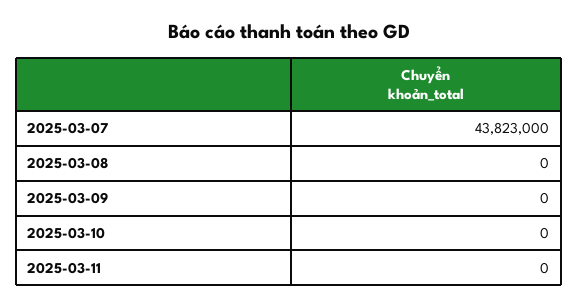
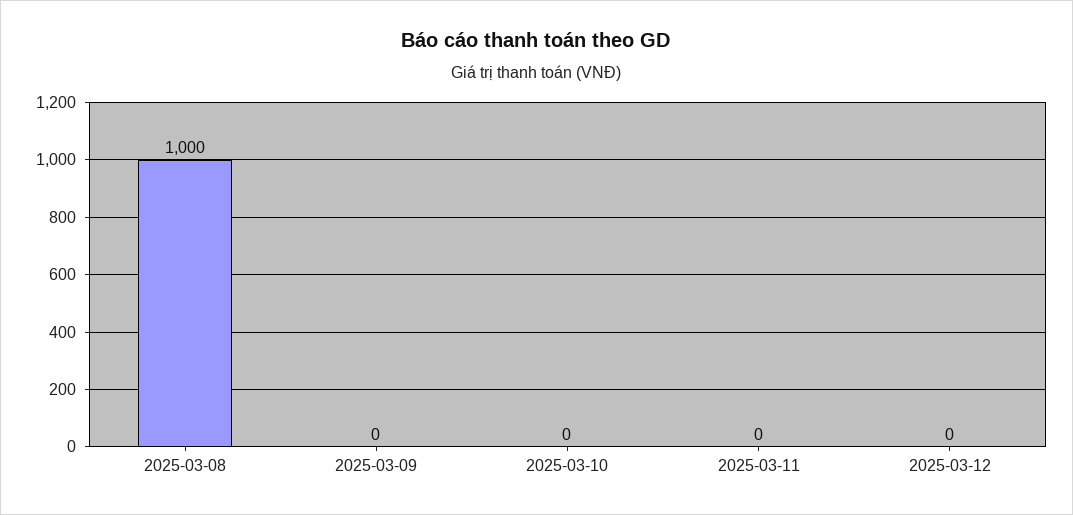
2025-03-07: 43823000 -> none
2025-03-08: 0 -> 1000
2025-03-12: none -> 0

